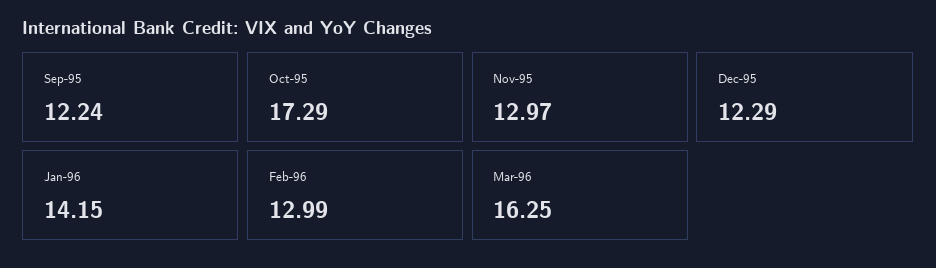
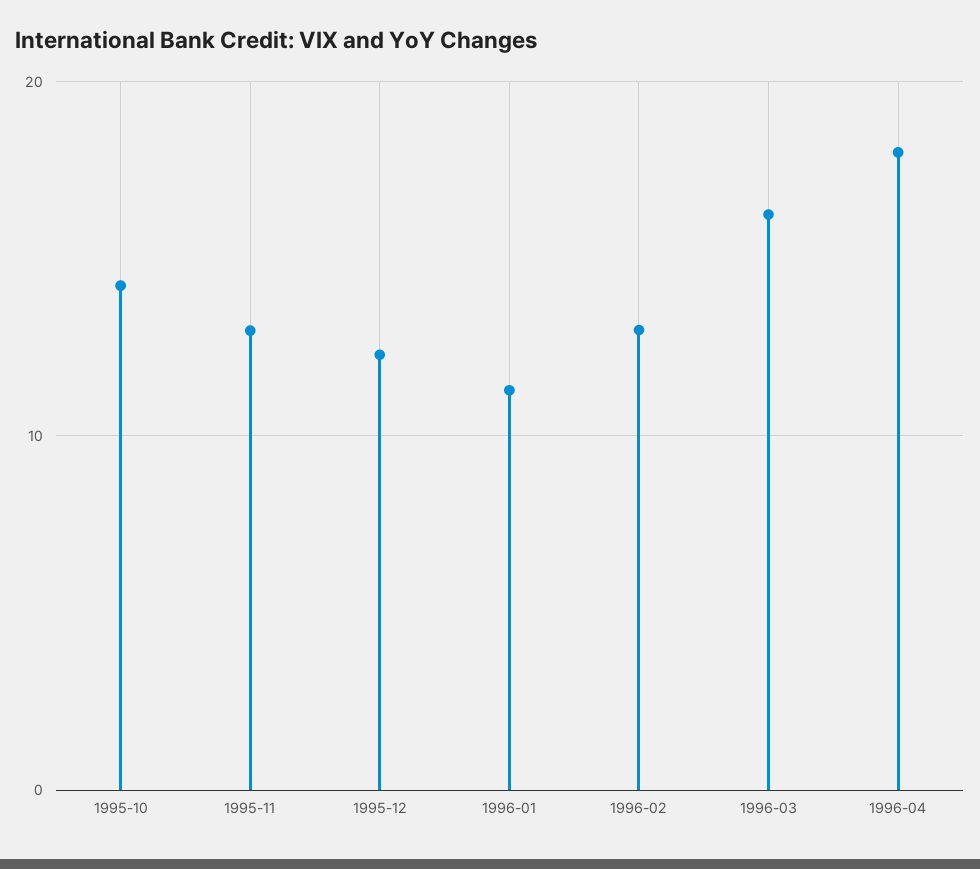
Sep-95: 12.24 -> none
Oct-95: 17.29 -> 14
Jan-96: 14.15 -> 11
1996-04: none -> 18

